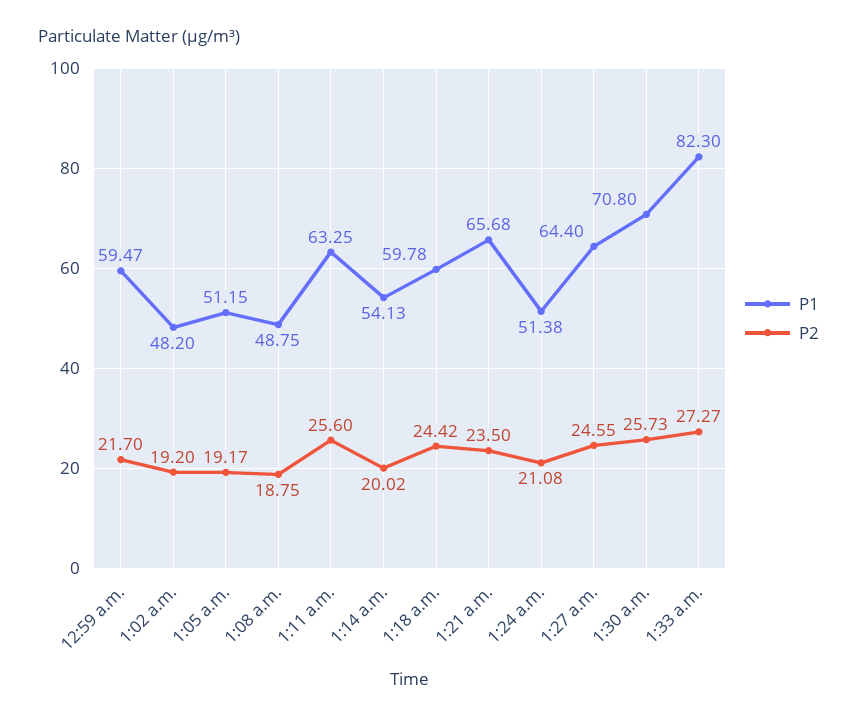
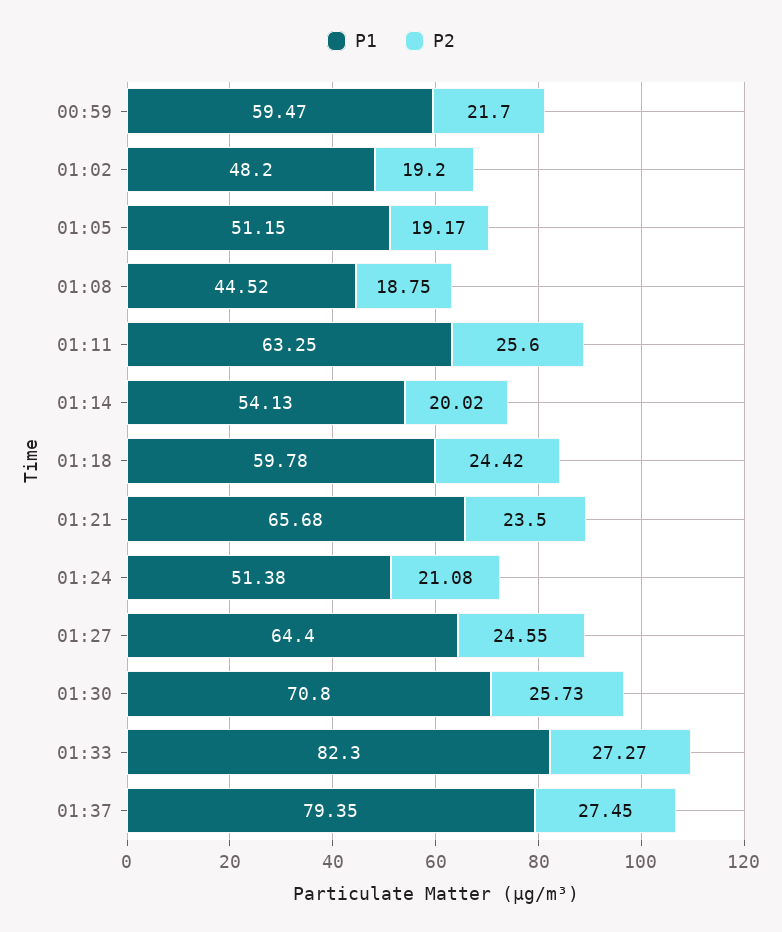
P1, 1:08 a.m.: 48.75 -> 44.52
P1, 01:37: none -> 79.35
P2, 01:37: none -> 27.45

